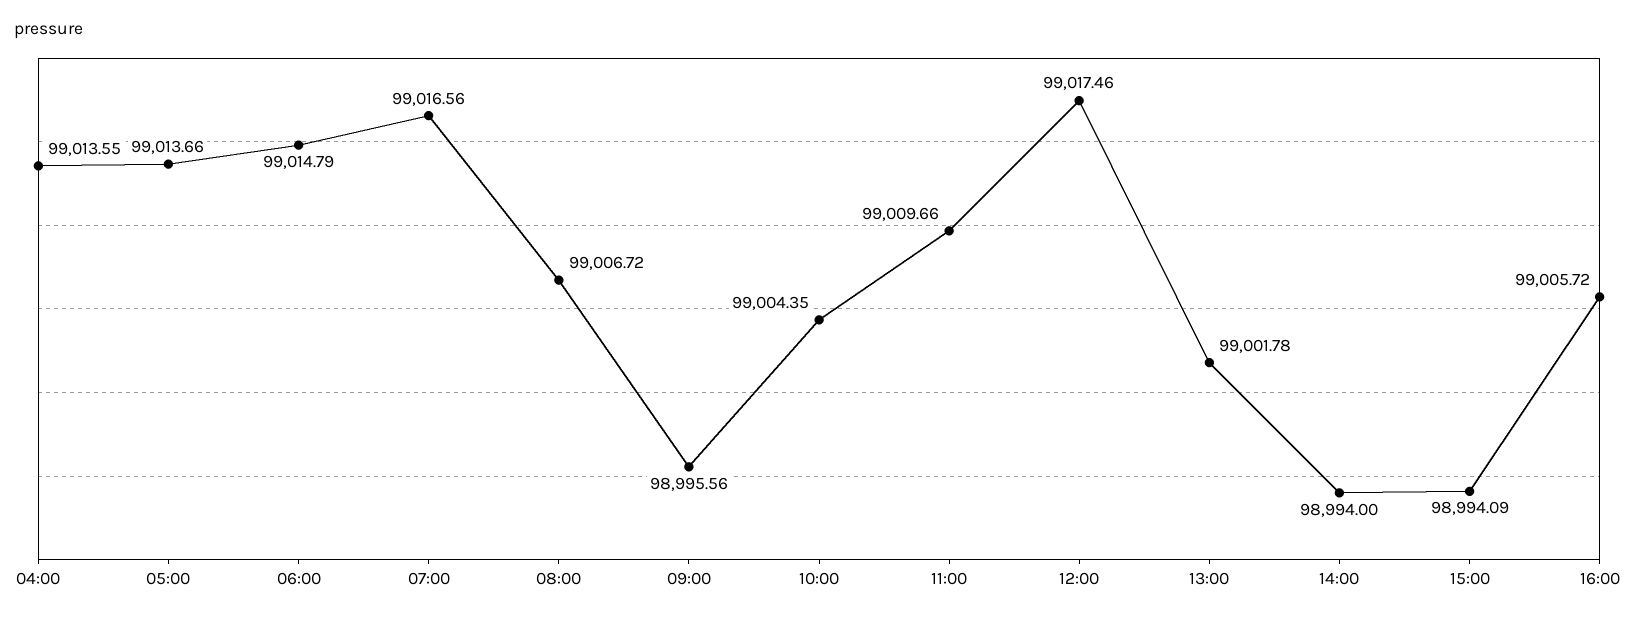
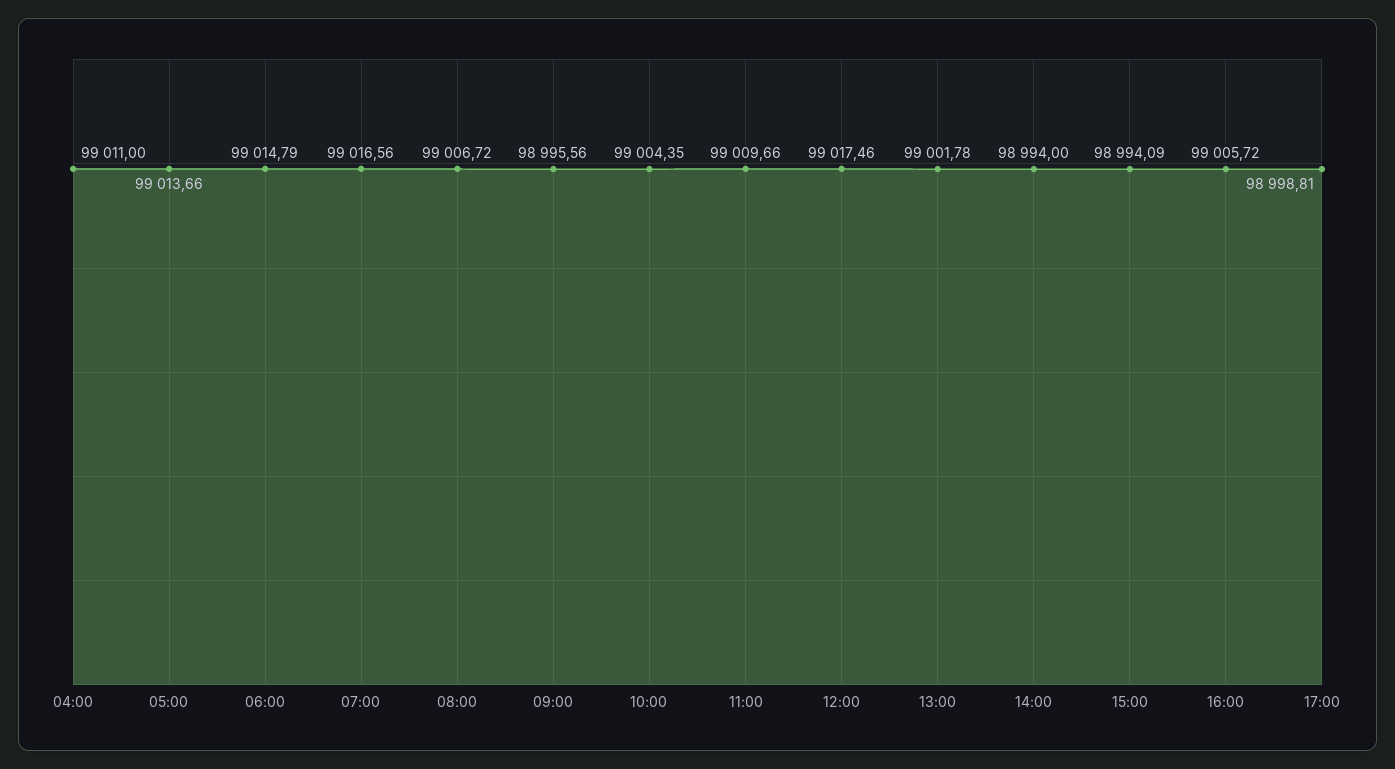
04:00: 99013.55 -> 99011
17:00: none -> 98998.81

